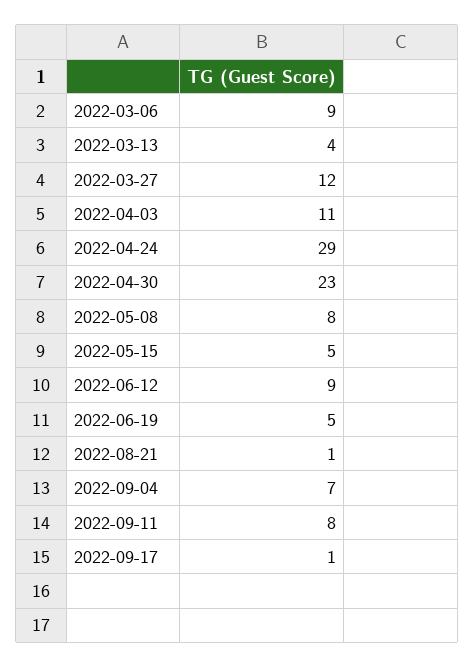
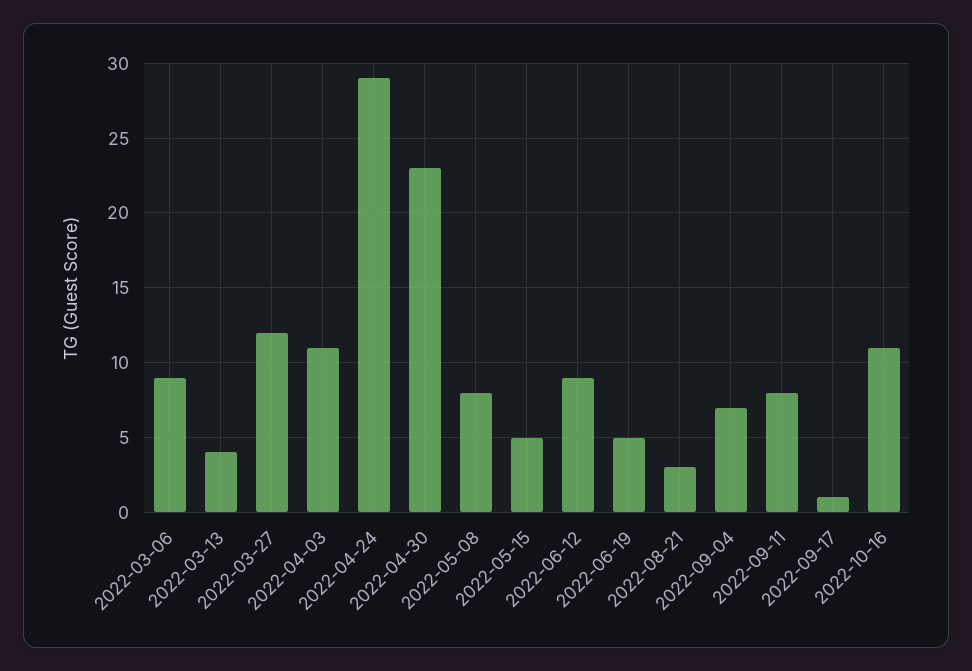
2022-08-21: 1 -> 3
2022-10-16: none -> 11

